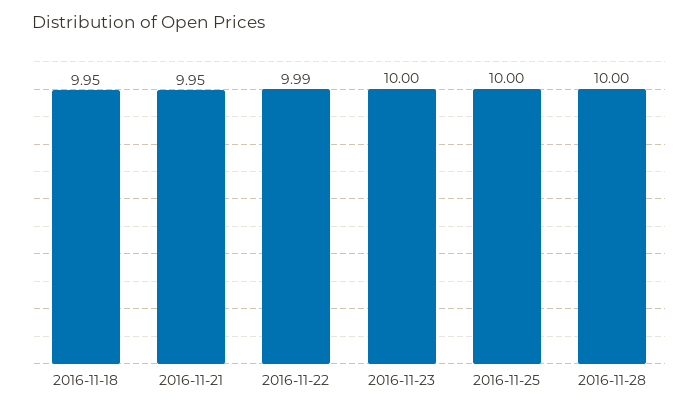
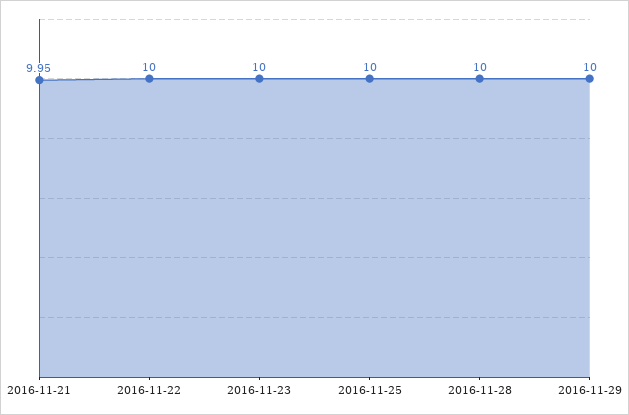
2016-11-18: 9.95 -> none
2016-11-22: 9.99 -> 10
2016-11-29: none -> 10

